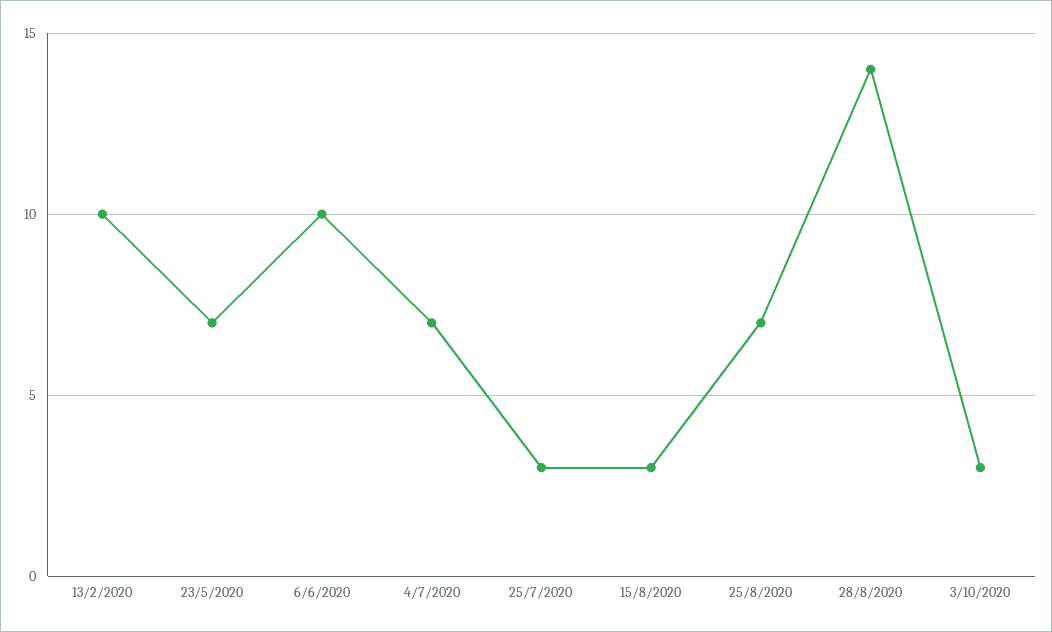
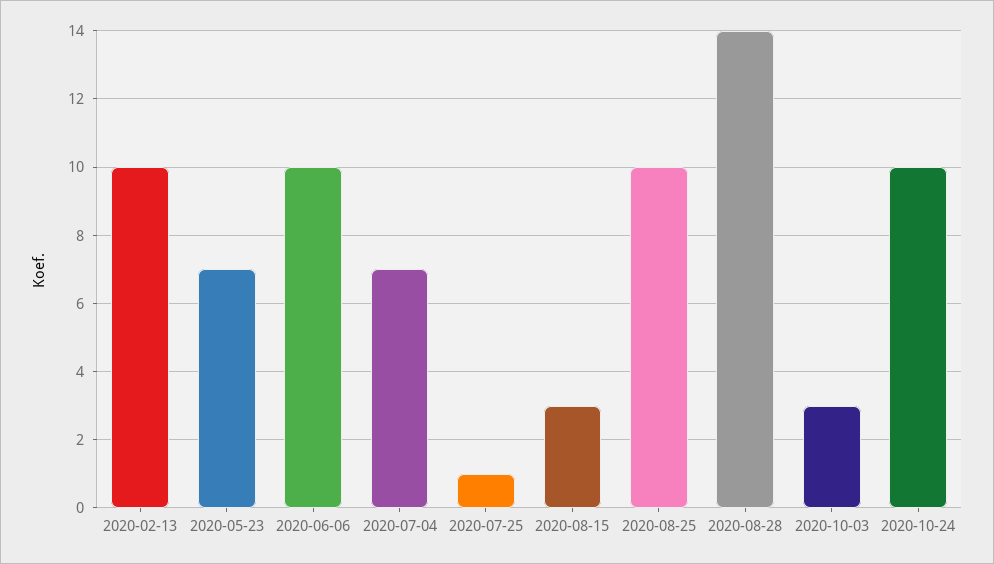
25/7/2020: 3 -> 1
25/8/2020: 7 -> 10
2020-10-24: none -> 10

